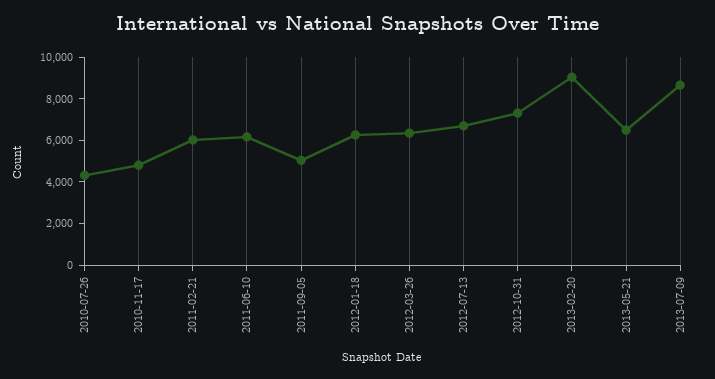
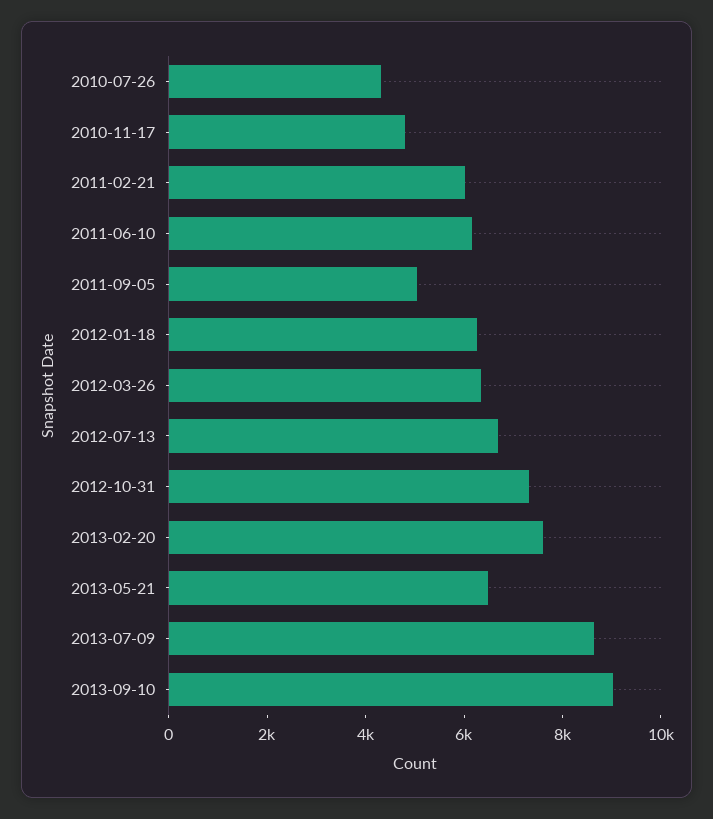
2013-02-20: 9000 -> 7500
2013-09-10: none -> 9000

